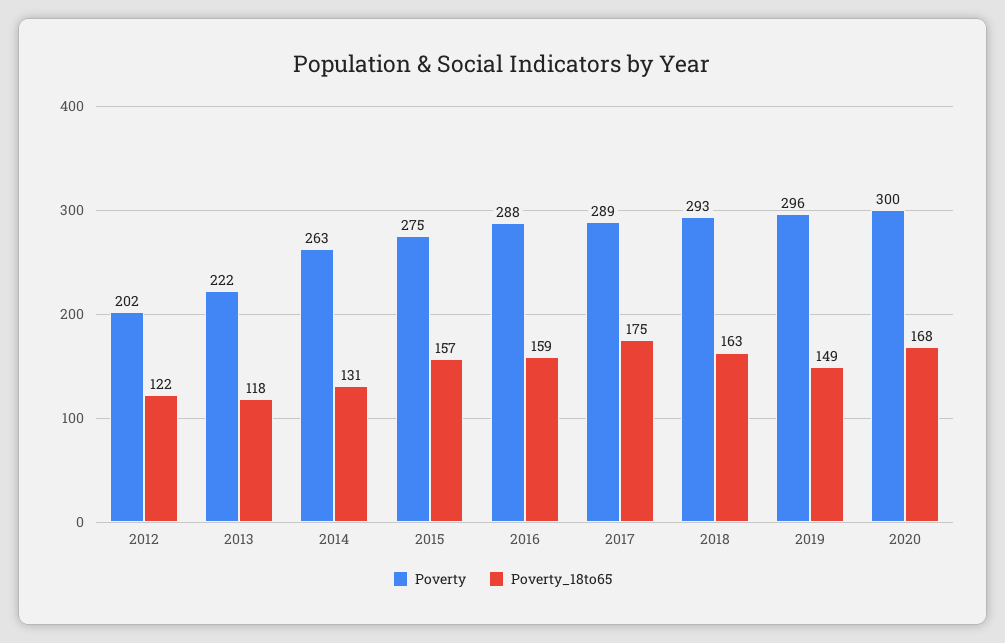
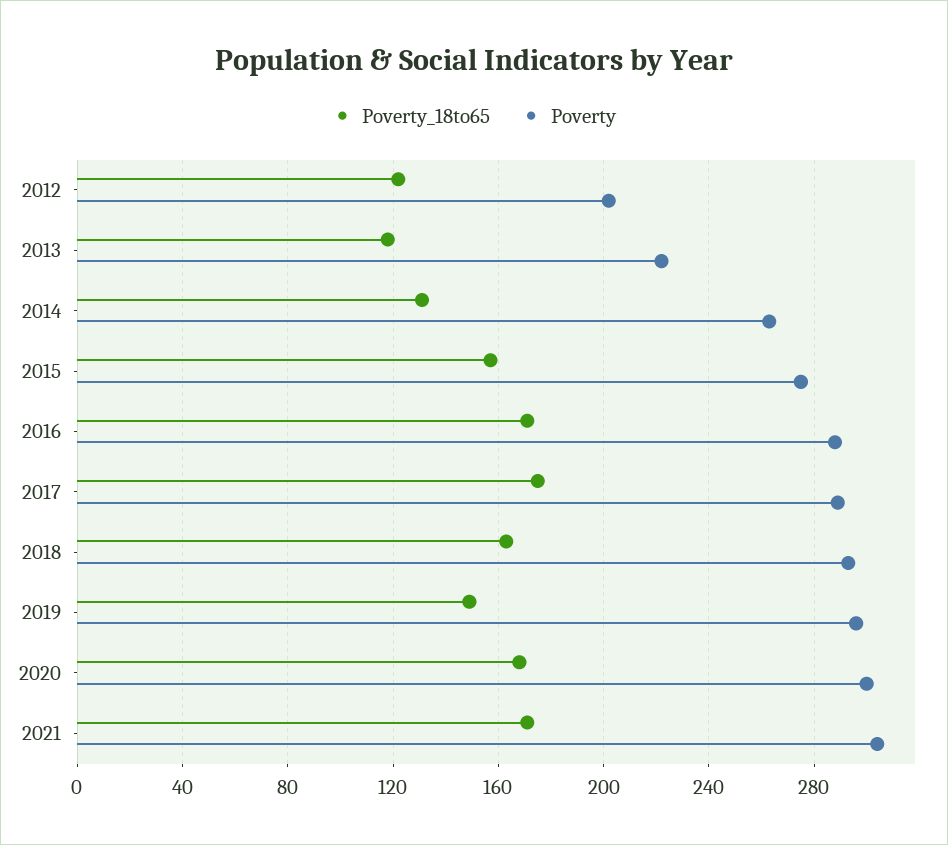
Poverty_18to65, 2016: 159 -> 170
Poverty_18to65, 2021: none -> 170
Poverty, 2021: none -> 305

